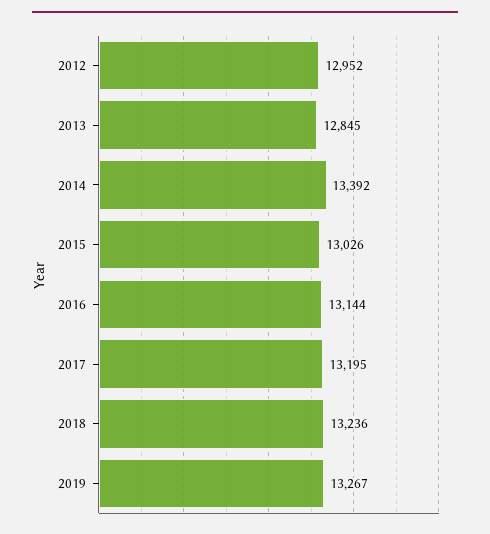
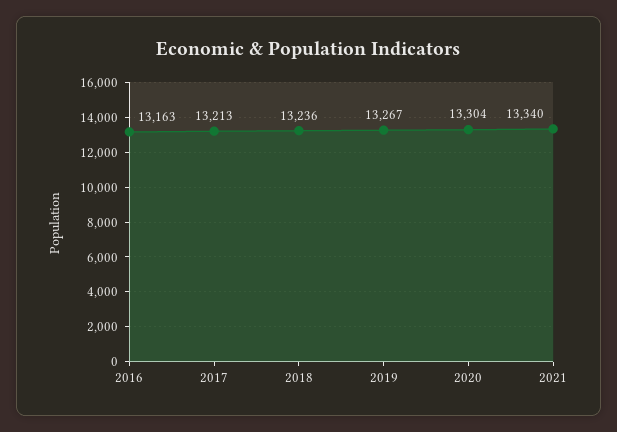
2012: 12952 -> none
2013: 12845 -> none
2014: 13392 -> none
2015: 13026 -> none
2016: 13144 -> 13163
2017: 13195 -> 13213
2020: none -> 13304
2021: none -> 13340

